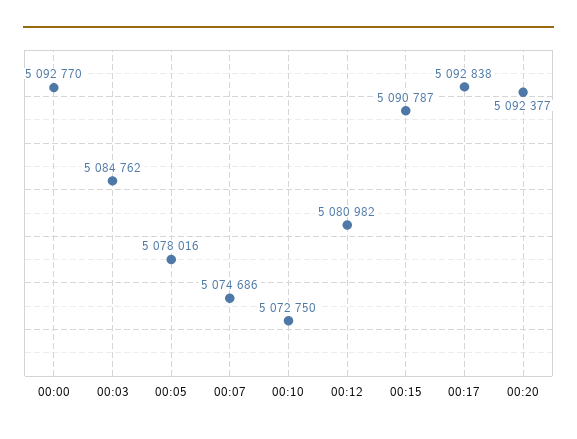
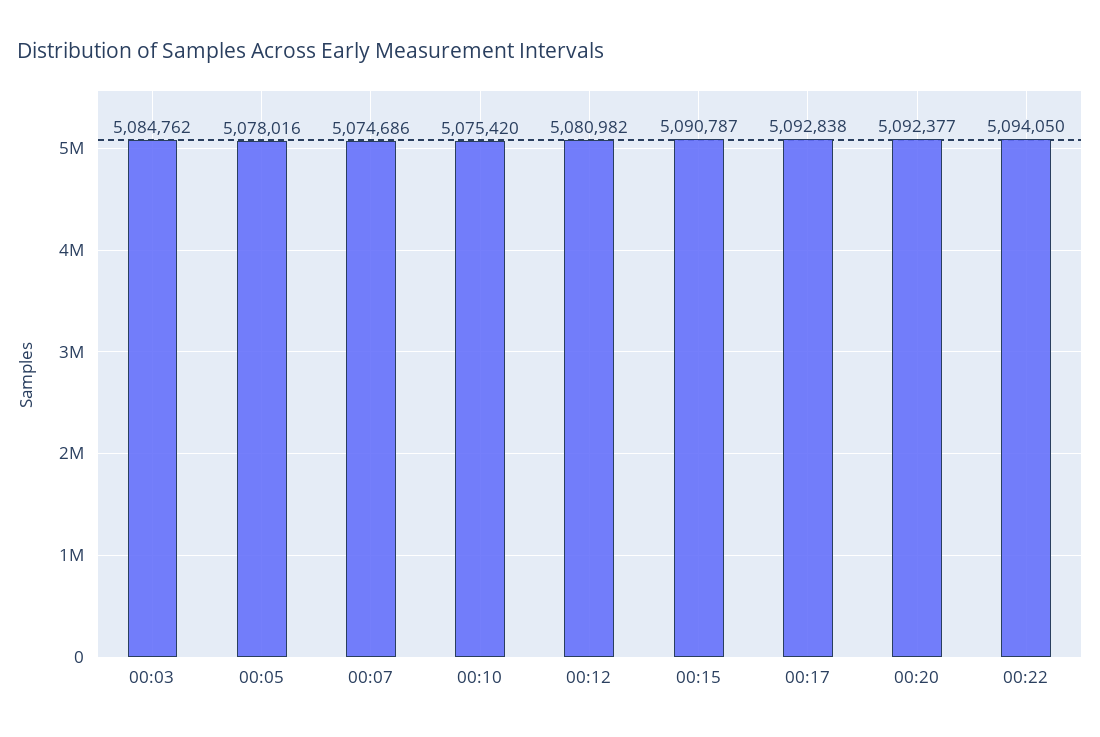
00:00: 5092770 -> none
00:10: 5072750 -> 5075420
00:22: none -> 5094050

